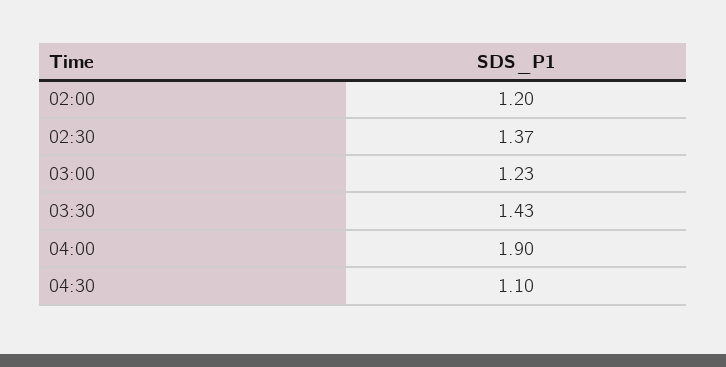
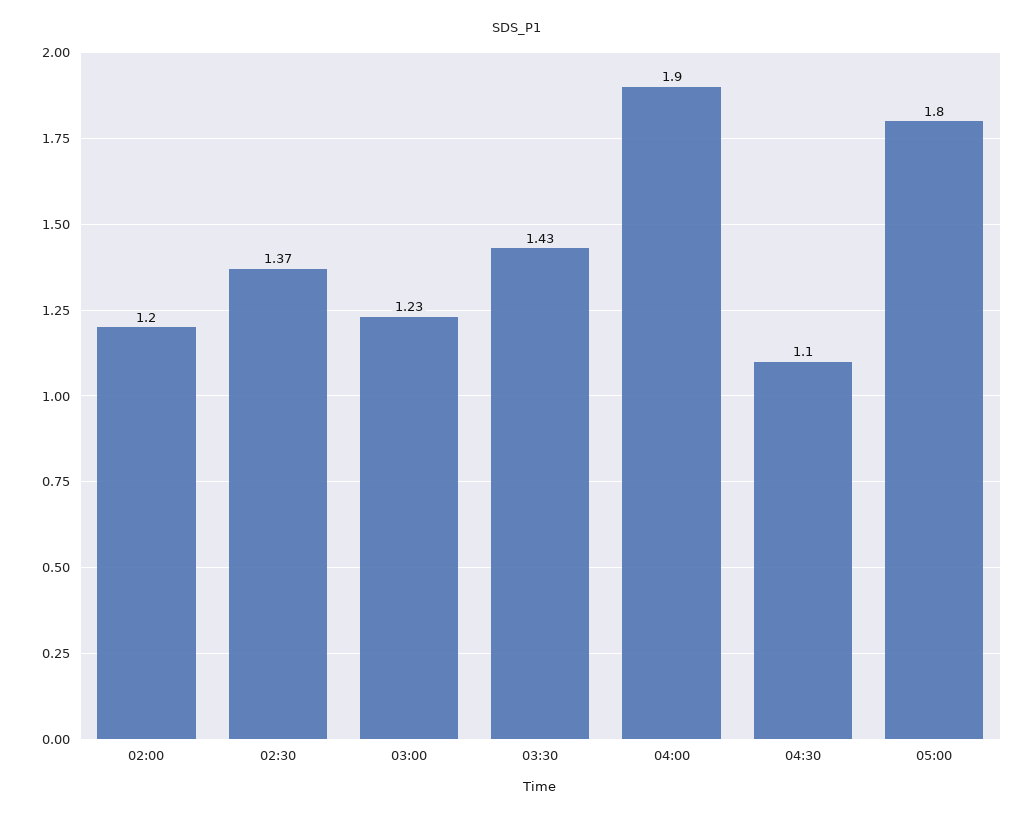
05:00: none -> 1.8

